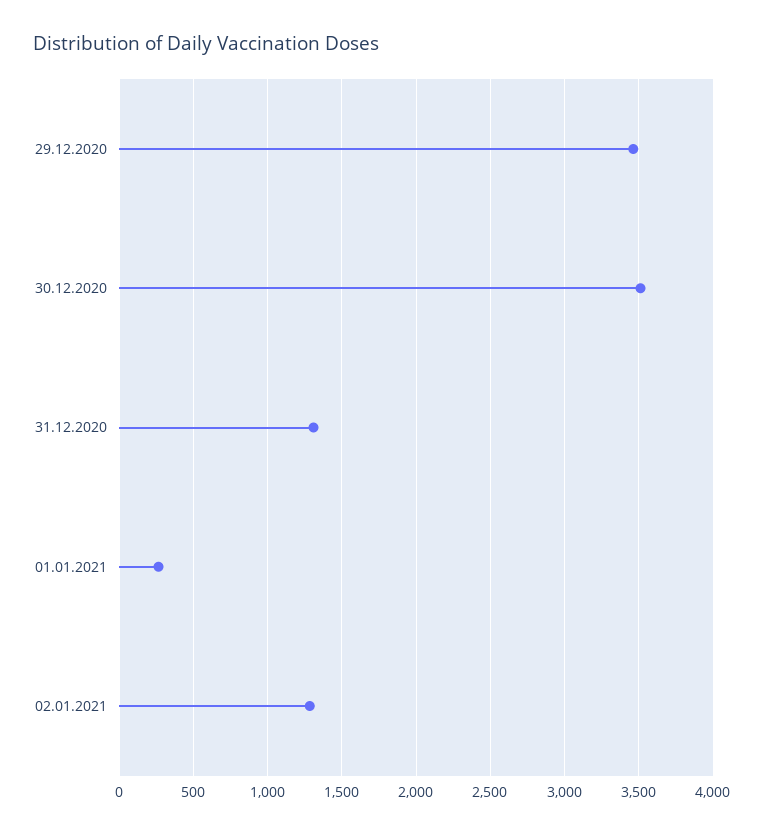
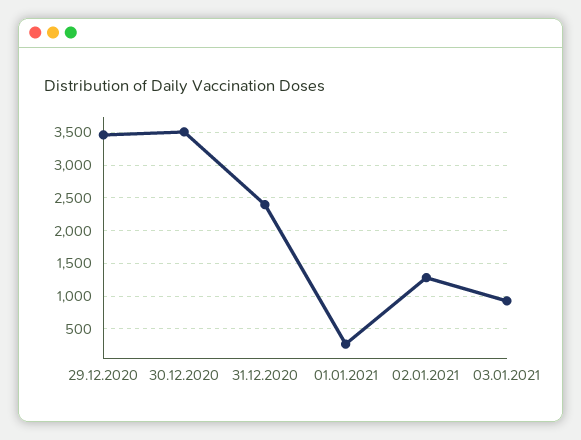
31.12.2020: 1300 -> 2400
03.01.2021: none -> 900

